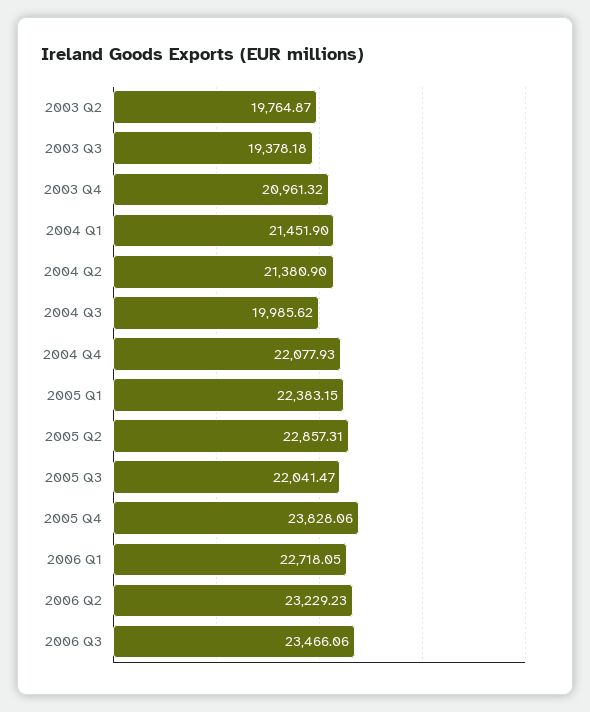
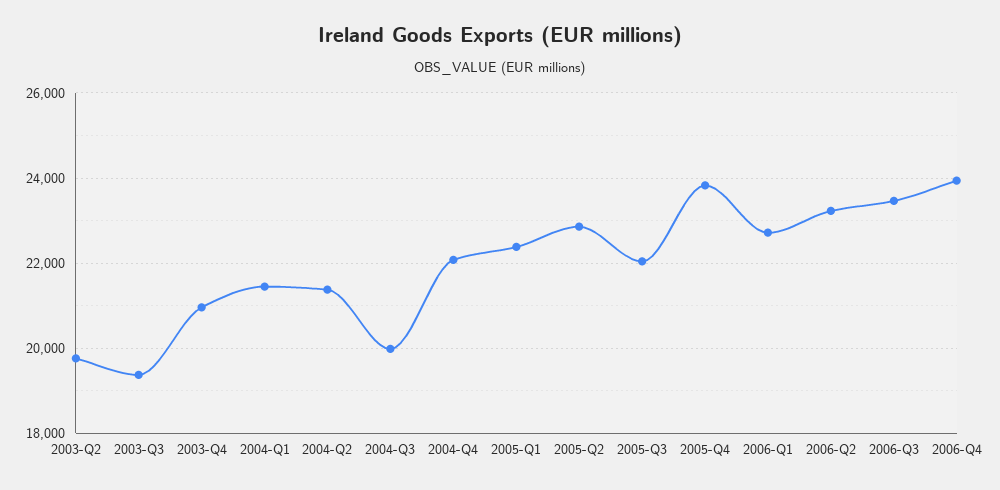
2006-Q4: none -> 24000

